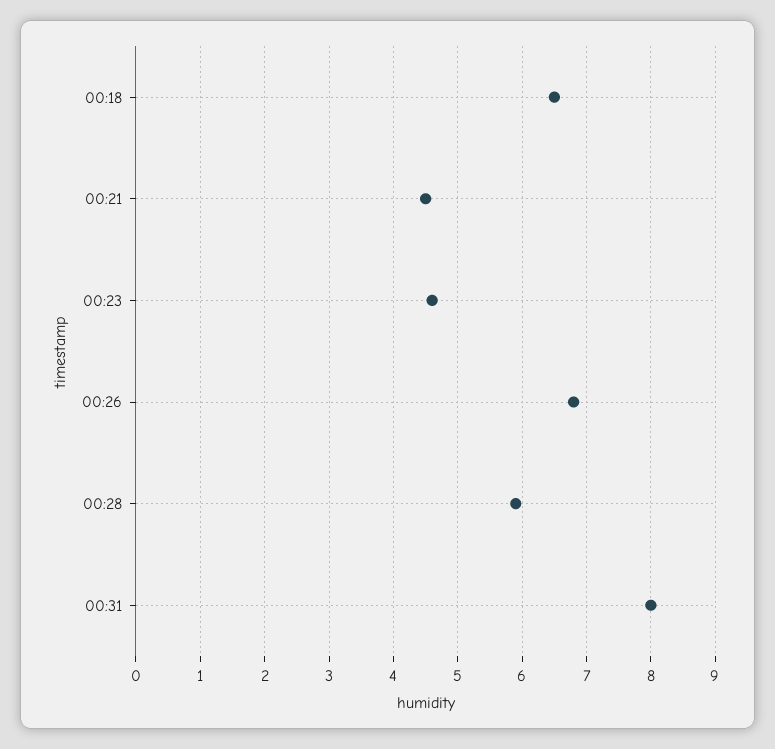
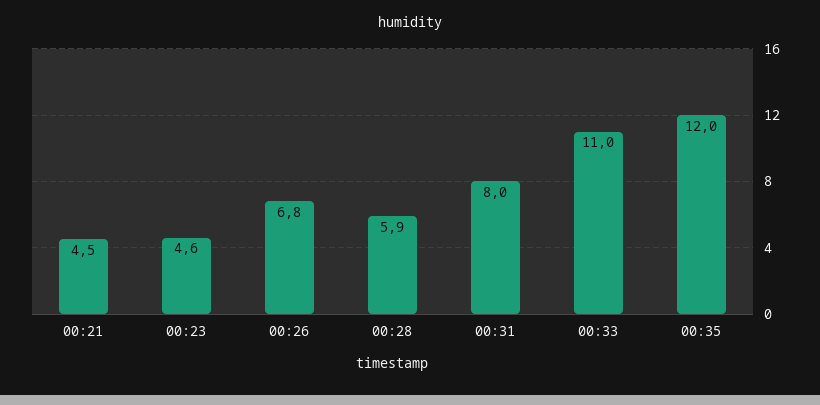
00:18: 6.5 -> none
00:33: none -> 11
00:35: none -> 12

